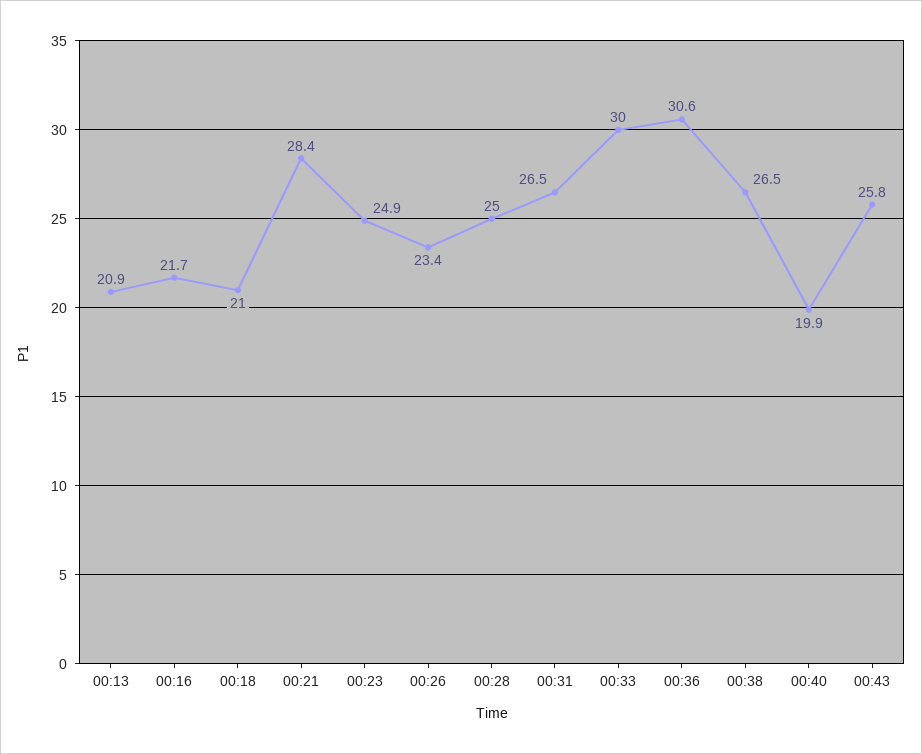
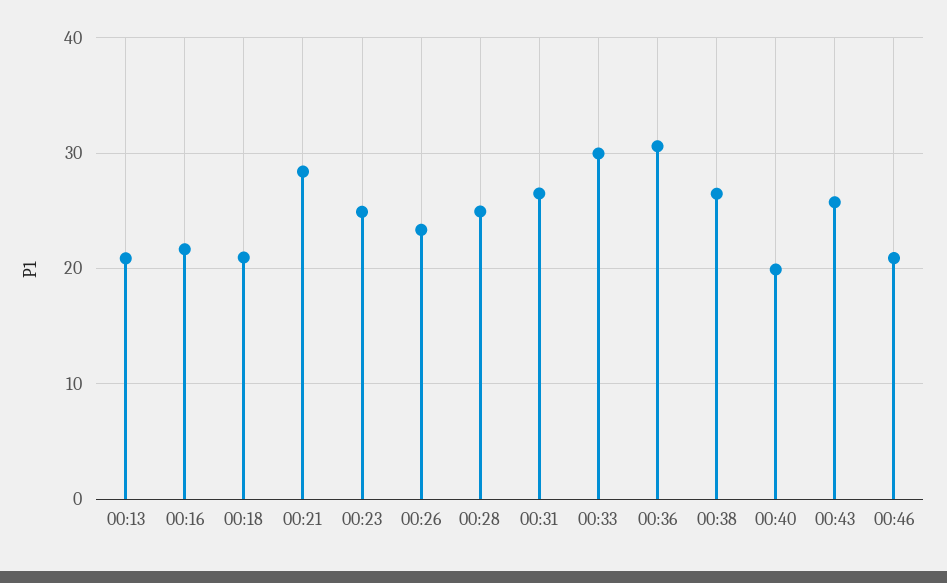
00:46: none -> 21

